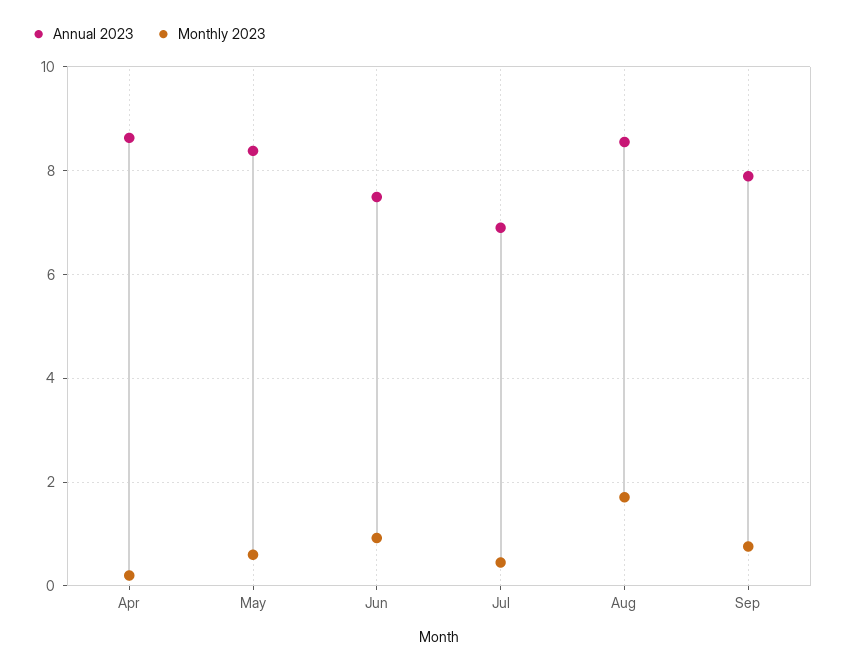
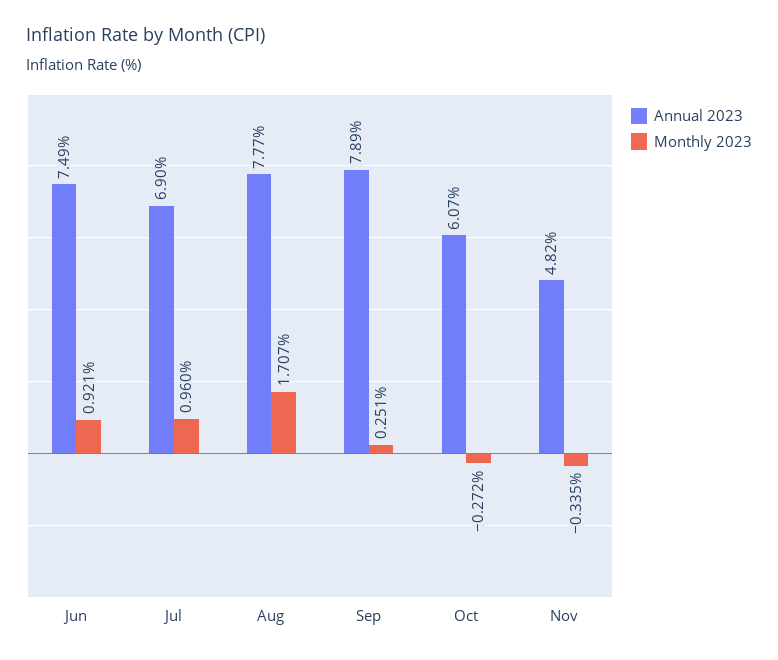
Annual 2023, Apr: 8.6 -> none
Monthly 2023, Apr: 0.2 -> none
Annual 2023, May: 8.4 -> none
Monthly 2023, May: 0.6 -> none
Monthly 2023, Jul: 0.4 -> 0.96
Annual 2023, Aug: 8.6 -> 7.77
Monthly 2023, Sep: 0.8 -> 0.251
Annual 2023, Oct: none -> 6.07
Monthly 2023, Oct: none -> -0.272
Annual 2023, Nov: none -> 4.82
Monthly 2023, Nov: none -> -0.335

